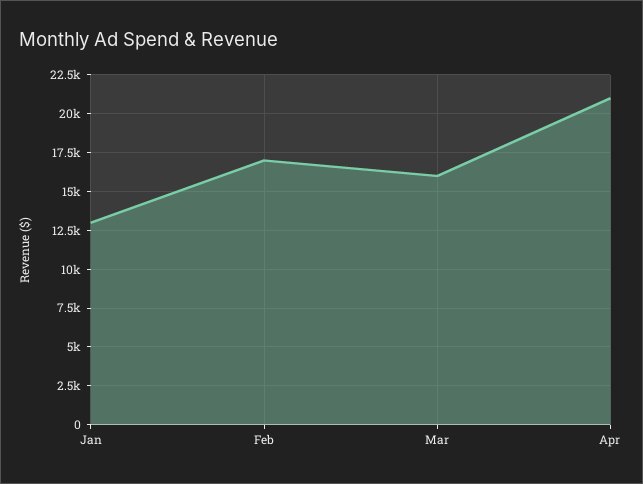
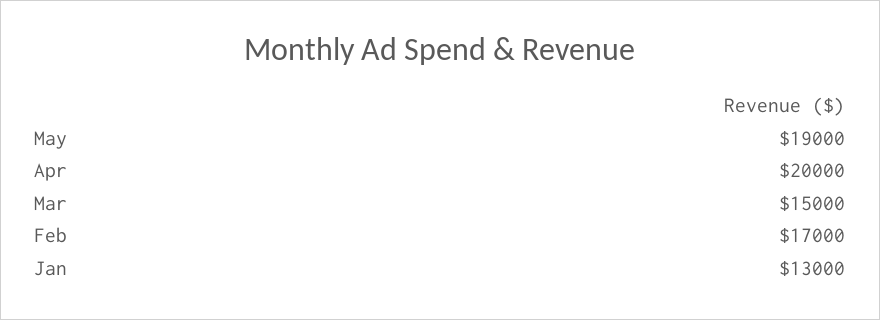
Mar: 16000 -> 15000
Apr: 21000 -> 20000
May: none -> 19000

